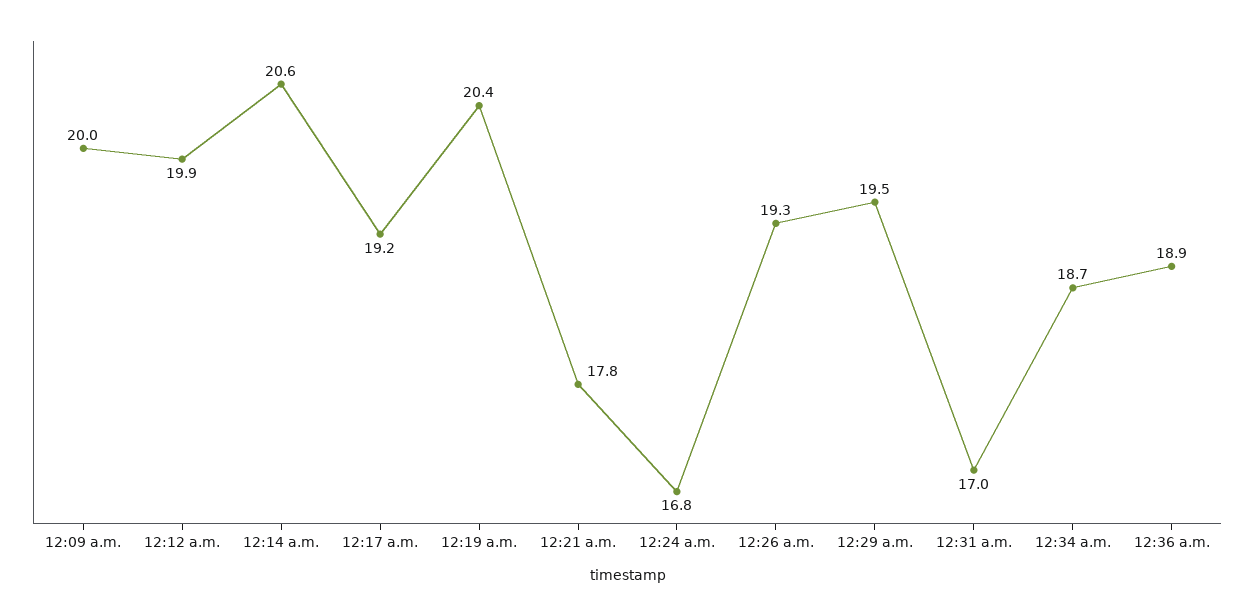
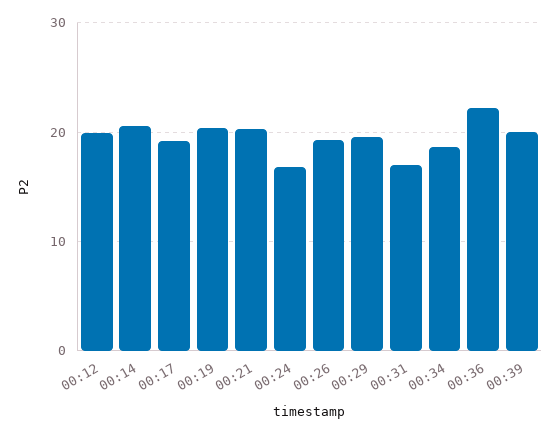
12:09 a.m.: 20 -> none
12:21 a.m.: 17.8 -> 20
12:36 a.m.: 18.9 -> 22
00:39: none -> 20

